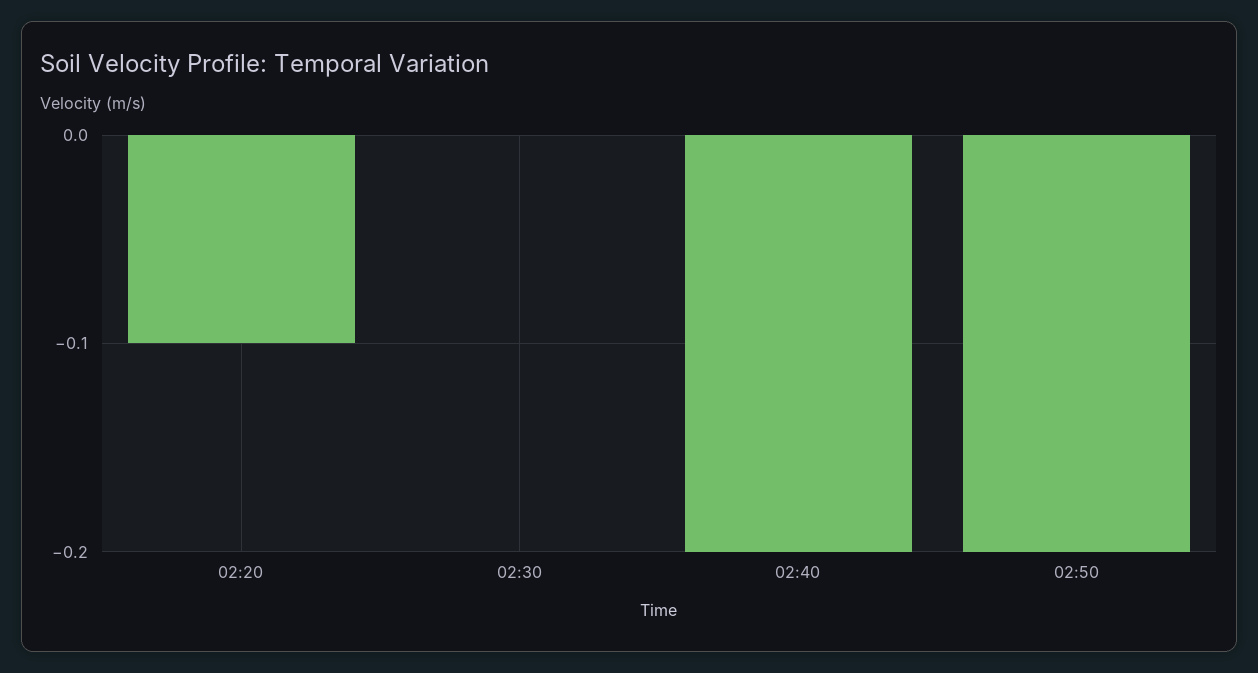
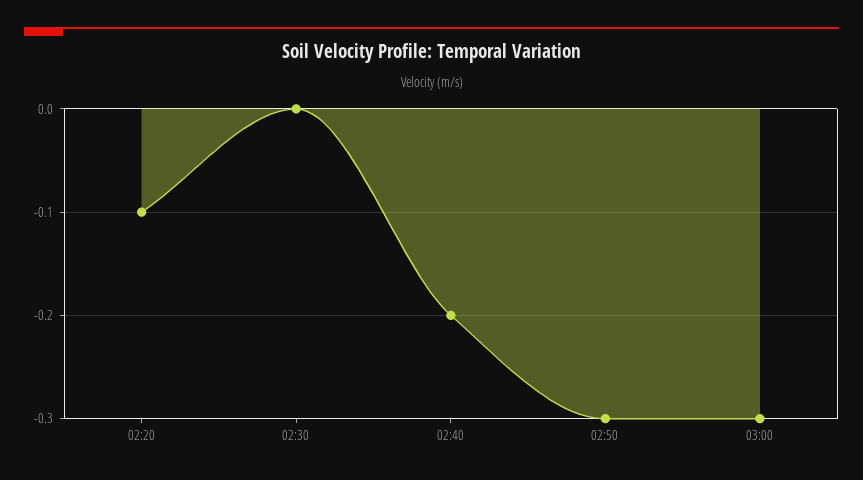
02:50: -0.2 -> -0.3
03:00: none -> -0.3

